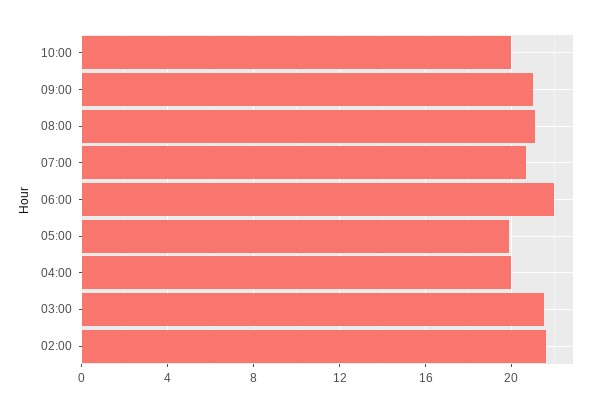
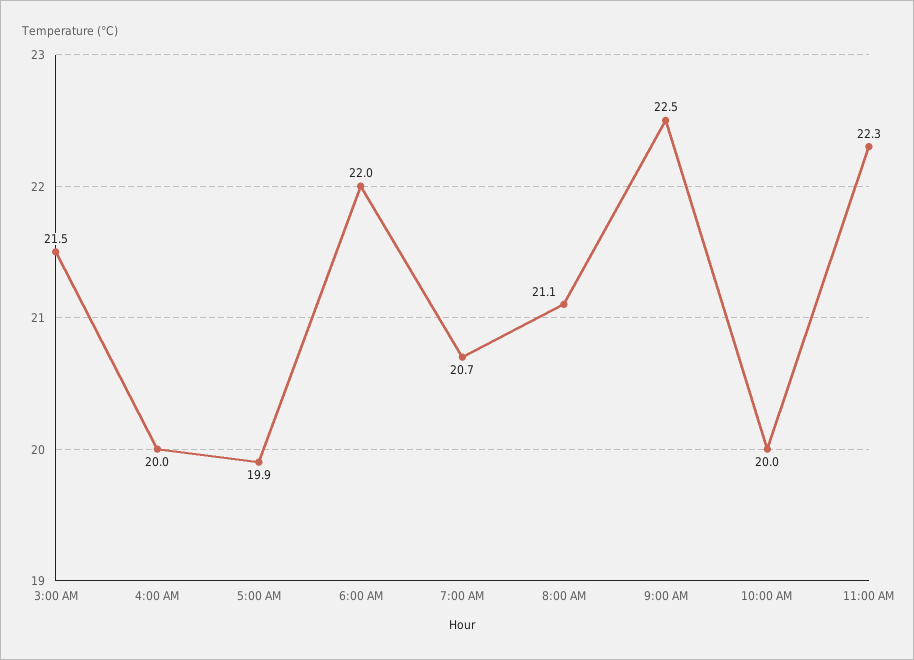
09:00: 21 -> 22.5
02:00: 21.5 -> none
11:00 AM: none -> 22.3

